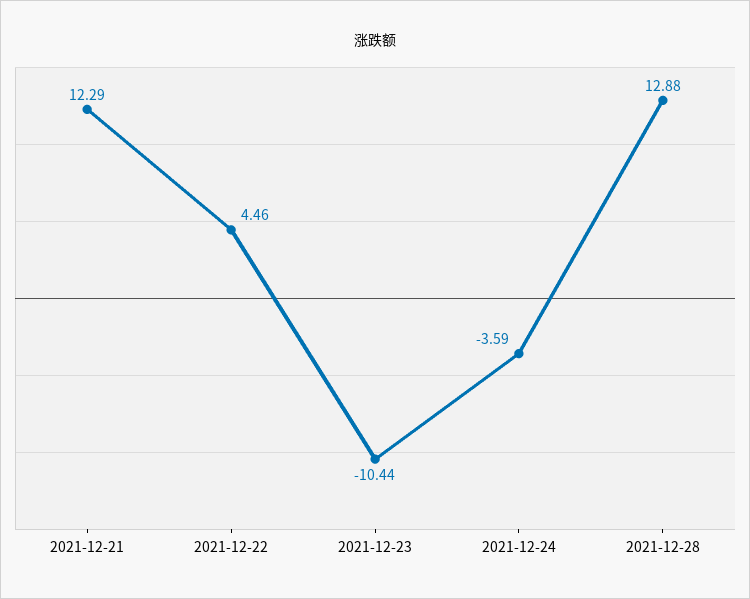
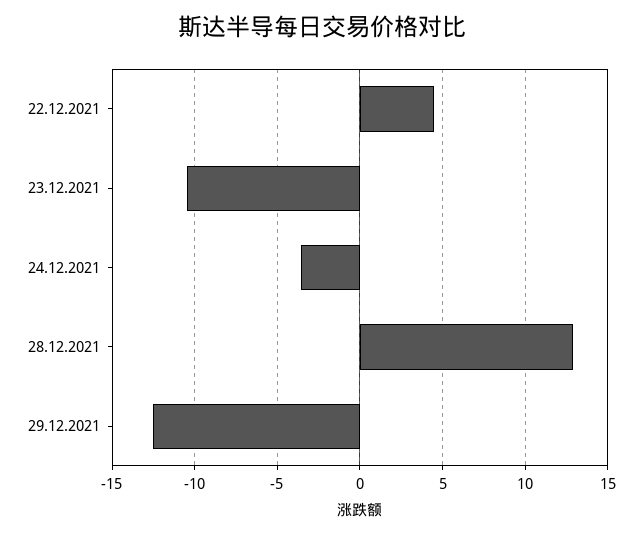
2021-12-21: 12.29 -> none
29.12.2021: none -> -12.5

